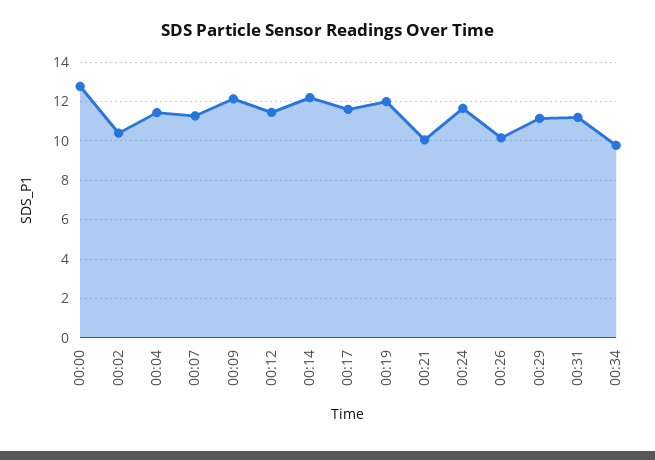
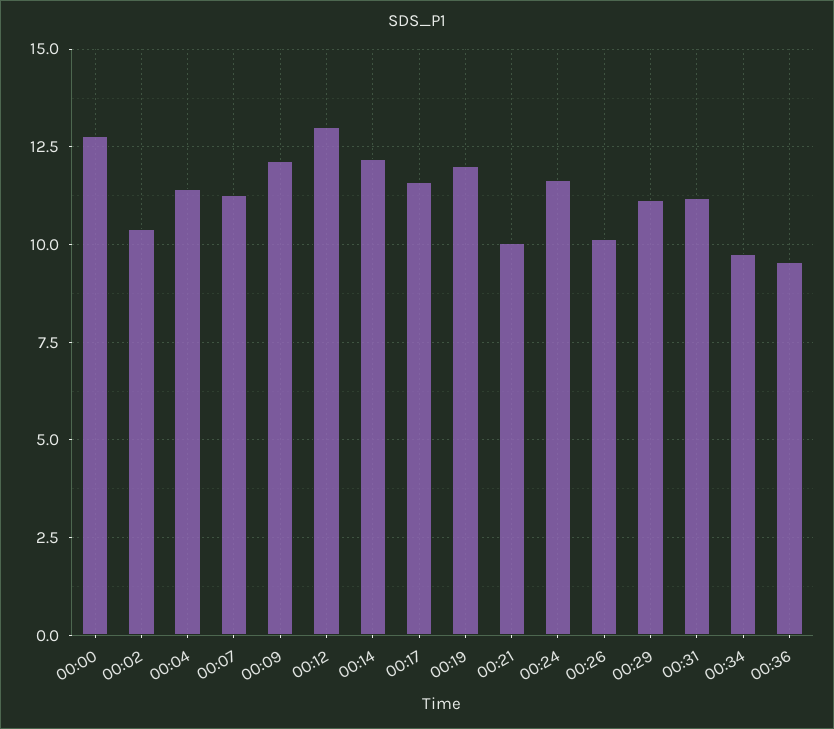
00:12: 11.5 -> 13
00:36: none -> 9.5

